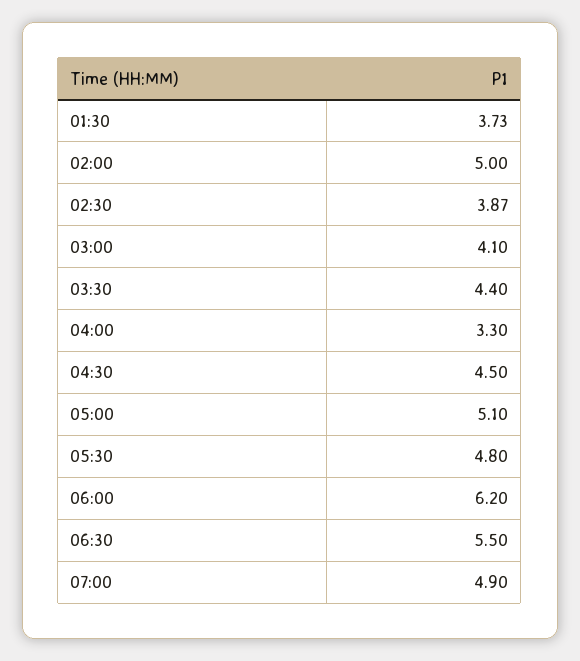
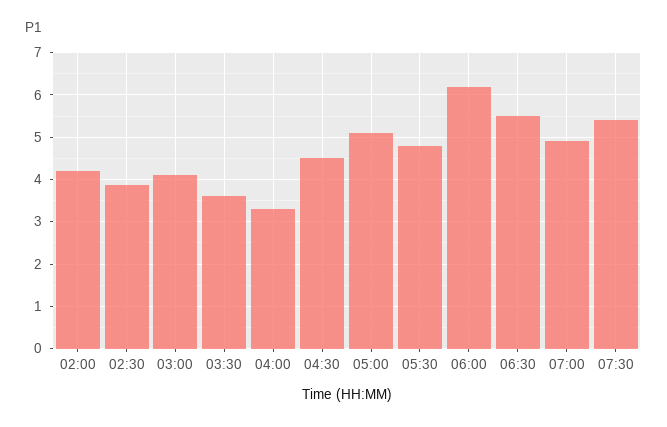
01:30: 3.73 -> none
02:00: 5 -> 4.2
03:30: 4.4 -> 3.6
07:30: none -> 5.4

